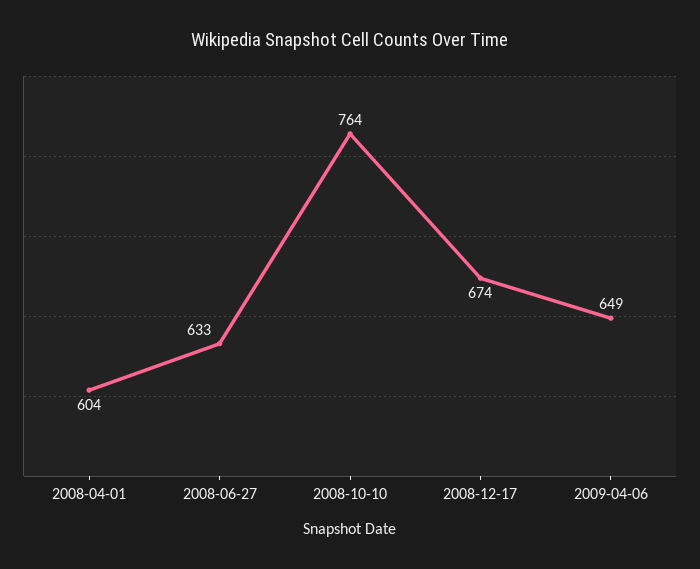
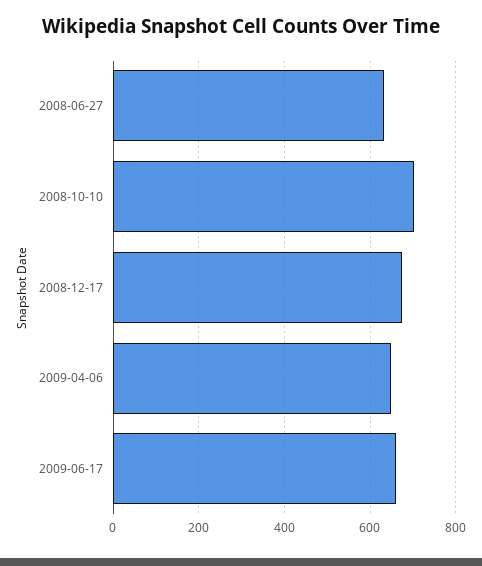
2008-04-01: 604 -> none
2008-10-10: 764 -> 700
2009-06-17: none -> 660

